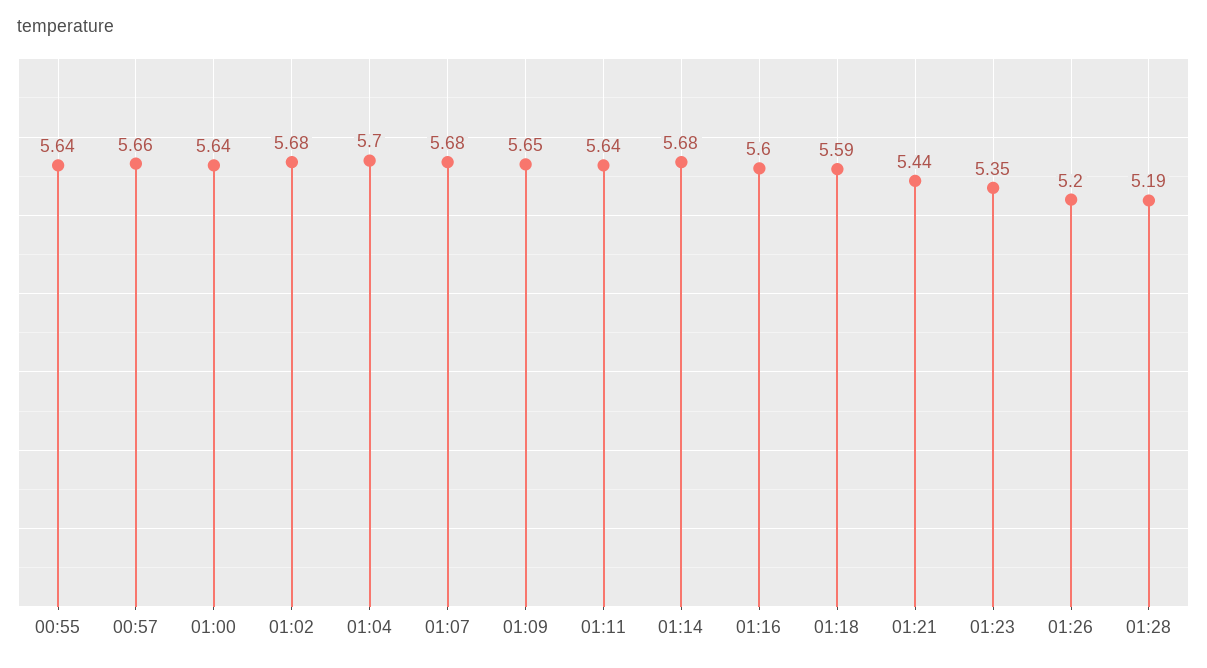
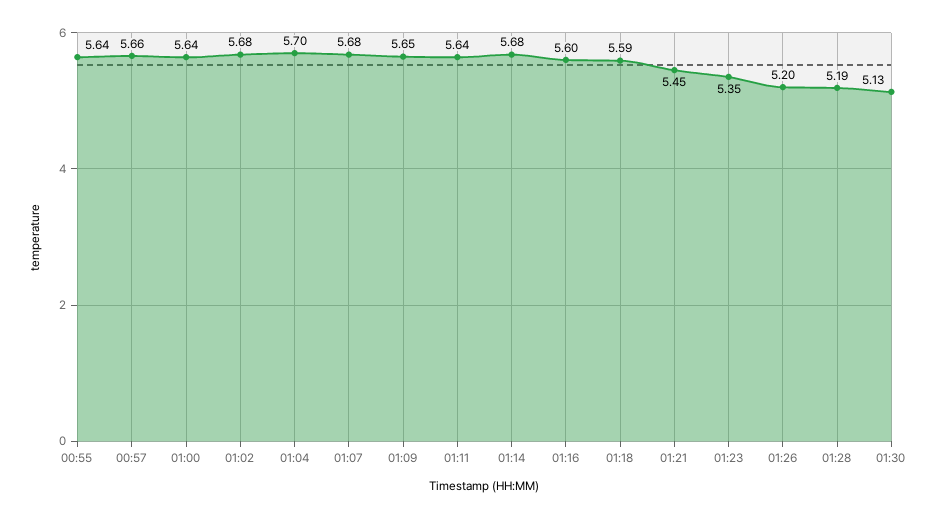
01:21: 5.44 -> 5.45
01:30: none -> 5.13

